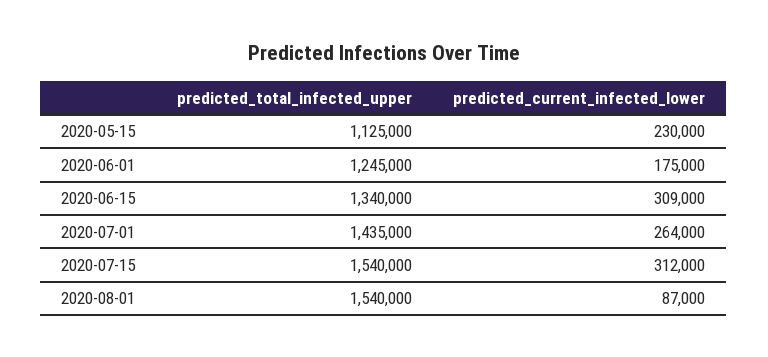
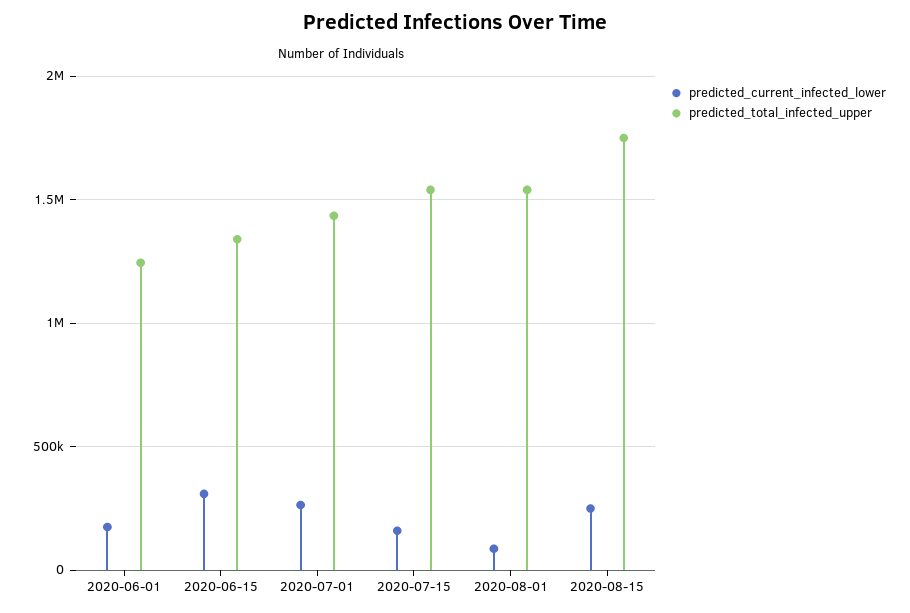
predicted_total_infected_upper, 2020-05-15: 1125000 -> none
predicted_current_infected_lower, 2020-05-15: 230000 -> none
predicted_current_infected_lower, 2020-07-15: 312000 -> 150000
predicted_current_infected_lower, 2020-08-15: none -> 250000
predicted_total_infected_upper, 2020-08-15: none -> 1750000

